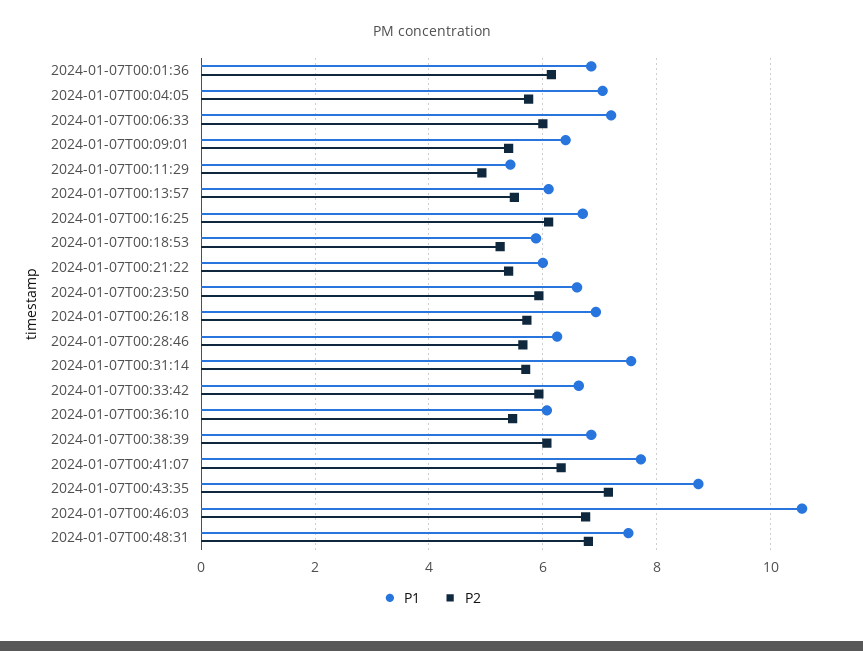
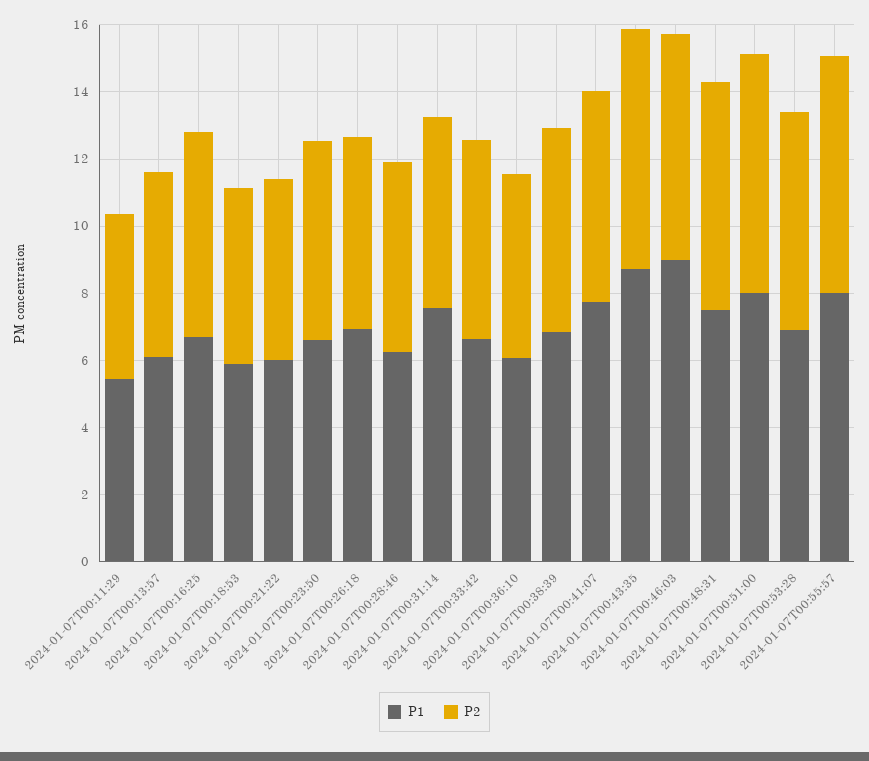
P1, 2024-01-07T00:01:36: 6.8 -> none
P2, 2024-01-07T00:01:36: 6.2 -> none
P1, 2024-01-07T00:04:05: 7 -> none
P2, 2024-01-07T00:04:05: 5.8 -> none
P1, 2024-01-07T00:06:33: 7.2 -> none
P2, 2024-01-07T00:06:33: 6 -> none
P1, 2024-01-07T00:09:01: 6.4 -> none
P2, 2024-01-07T00:09:01: 5.4 -> none
P1, 2024-01-07T00:46:03: 10.6 -> 9
P1, 2024-01-07T00:51:00: none -> 8
P2, 2024-01-07T00:51:00: none -> 7
P1, 2024-01-07T00:53:28: none -> 7
P2, 2024-01-07T00:53:28: none -> 6.5
P1, 2024-01-07T00:55:57: none -> 8
P2, 2024-01-07T00:55:57: none -> 7

